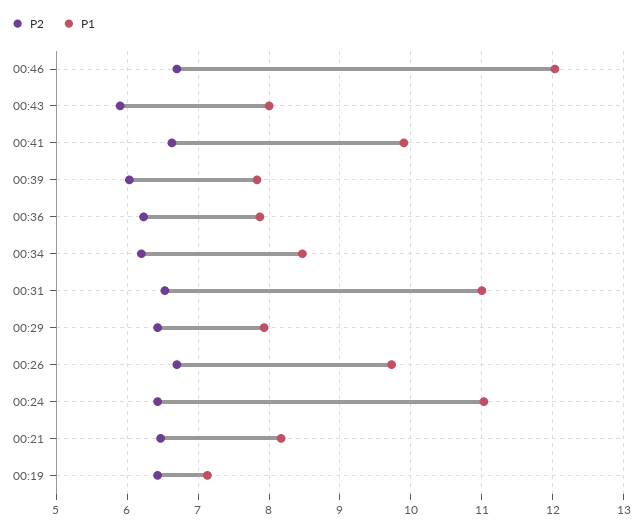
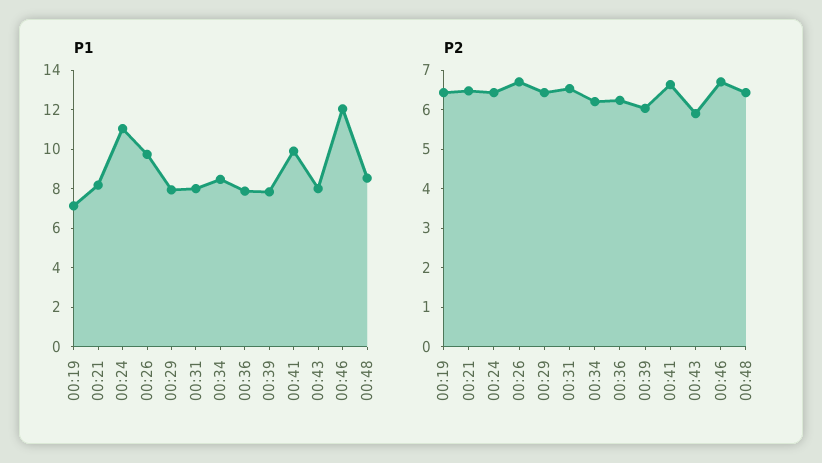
P1, 00:31: 11 -> 8
P1, 00:48: none -> 8.5
P2, 00:48: none -> 6.5

